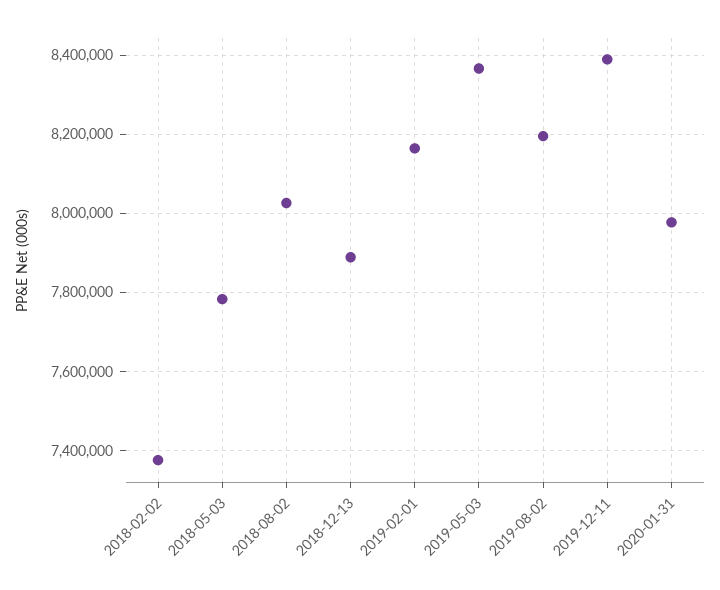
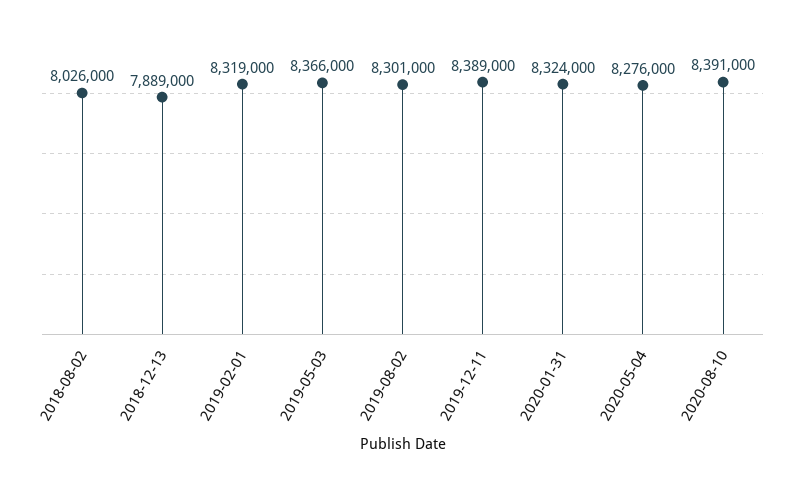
2018-02-02: 7380000 -> none
2018-05-03: 7780000 -> none
2019-02-01: 8160000 -> 8319000
2019-08-02: 8200000 -> 8301000
2020-01-31: 7980000 -> 8324000
2020-05-04: none -> 8276000
2020-08-10: none -> 8391000

